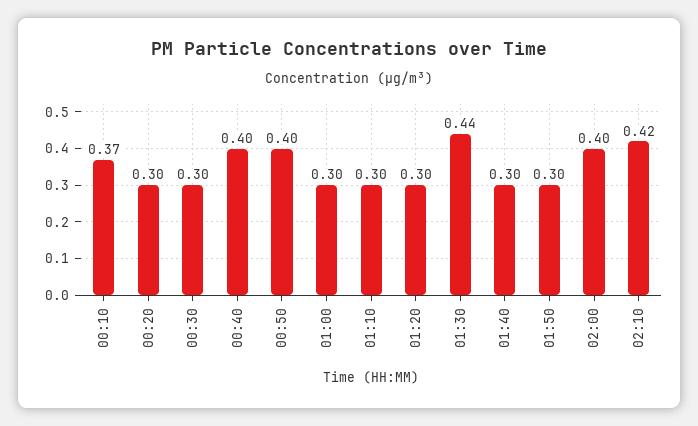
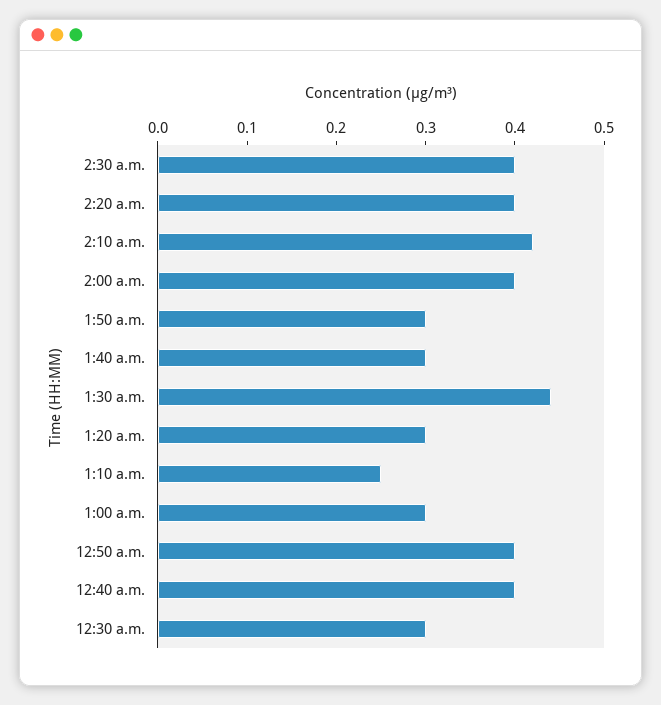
00:10: 0.37 -> none
00:20: 0.3 -> none
01:10: 0.3 -> 0.25
2:30 a.m.: none -> 0.4
2:20 a.m.: none -> 0.4

